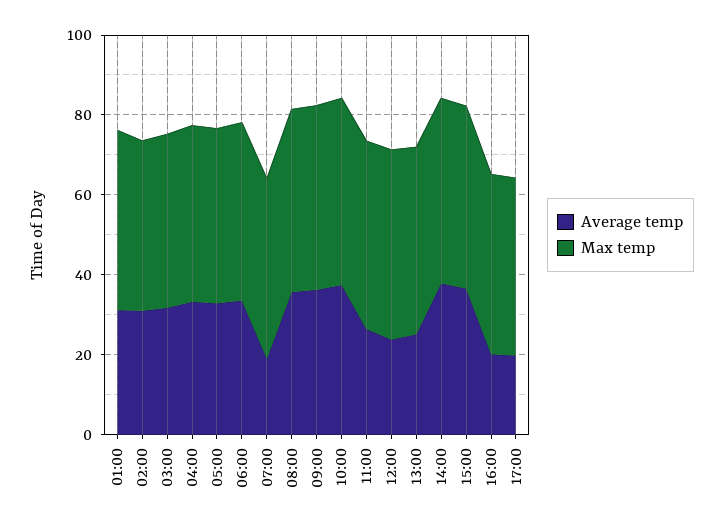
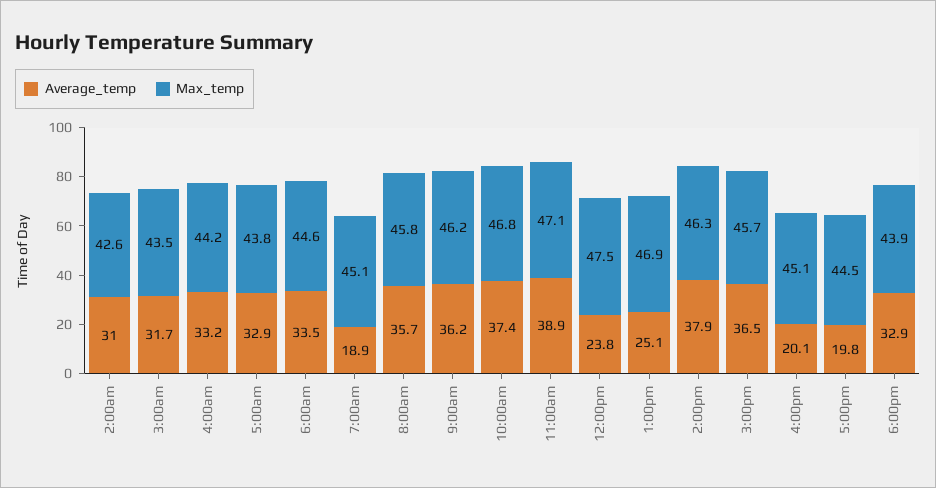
Average temp, 01:00: 30 -> none
Max temp, 01:00: 45 -> none
Average temp, 11:00: 25 -> 38.9
Average temp, 6:00pm: none -> 32.9
Max temp, 6:00pm: none -> 43.9

